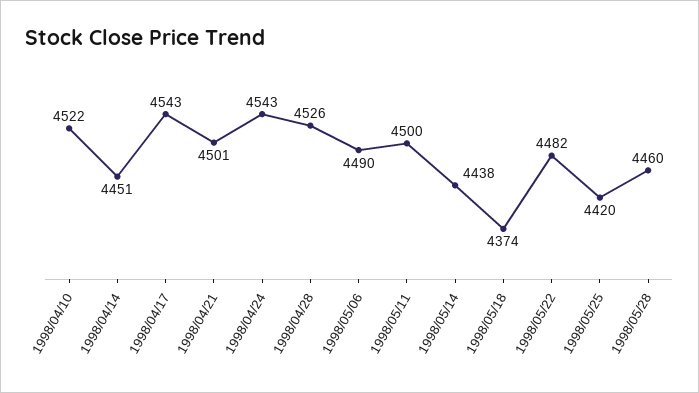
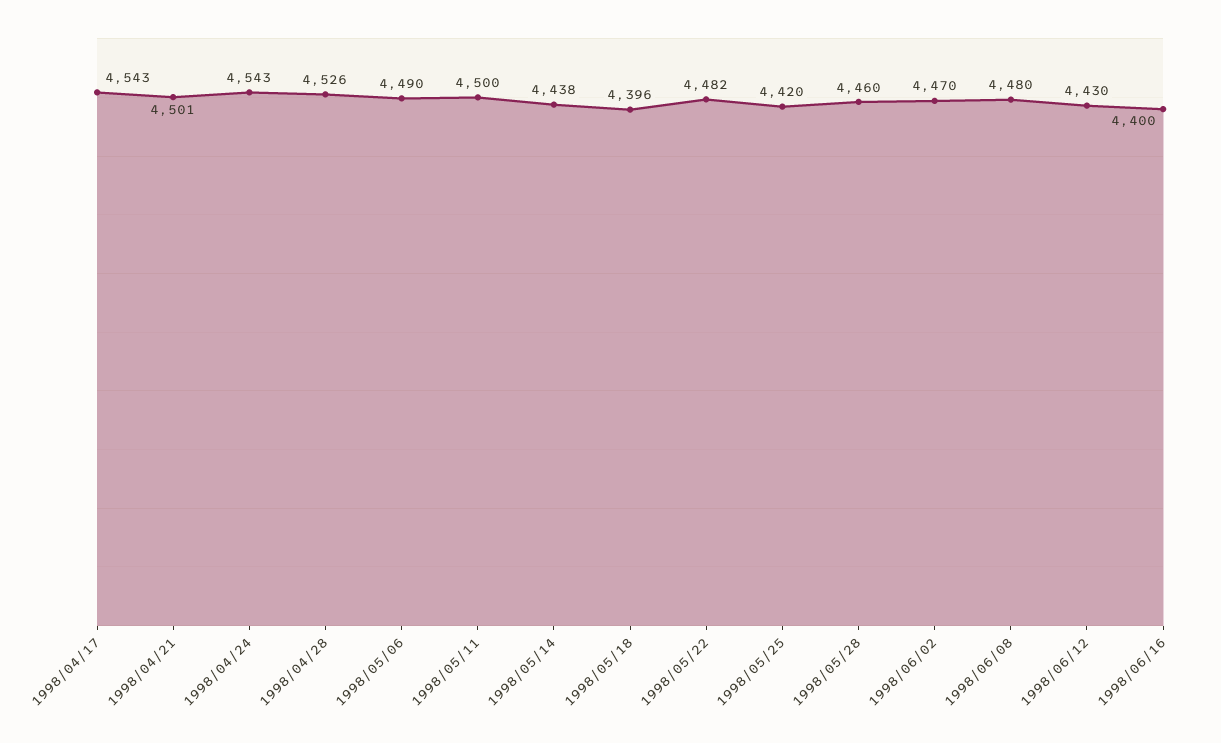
1998/04/10: 4522 -> none
1998/04/14: 4451 -> none
1998/05/18: 4374 -> 4396
1998/06/02: none -> 4470
1998/06/08: none -> 4480
1998/06/12: none -> 4430
1998/06/16: none -> 4400

